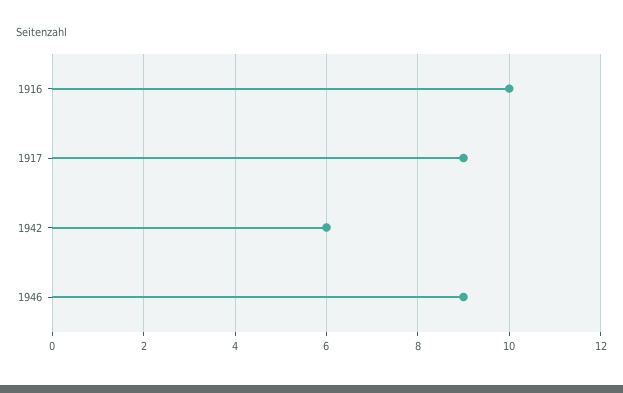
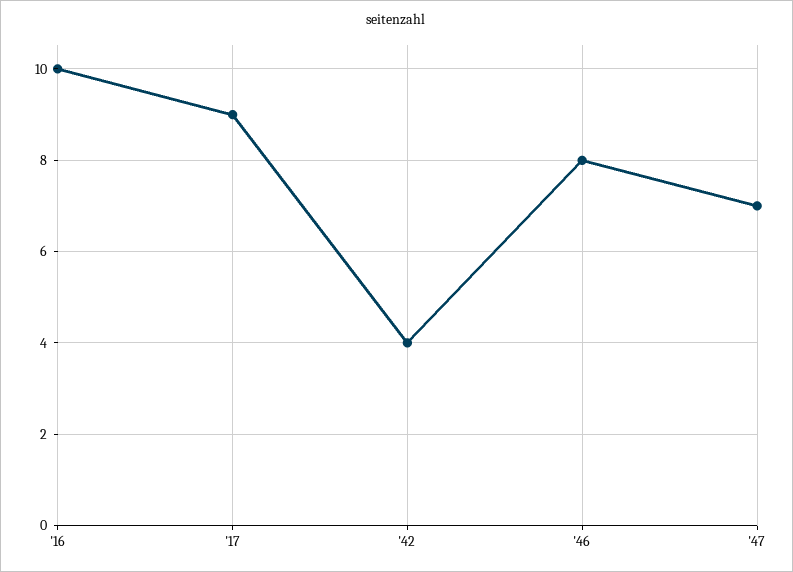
1942: 6 -> 4
1946: 9 -> 8
'47: none -> 7

